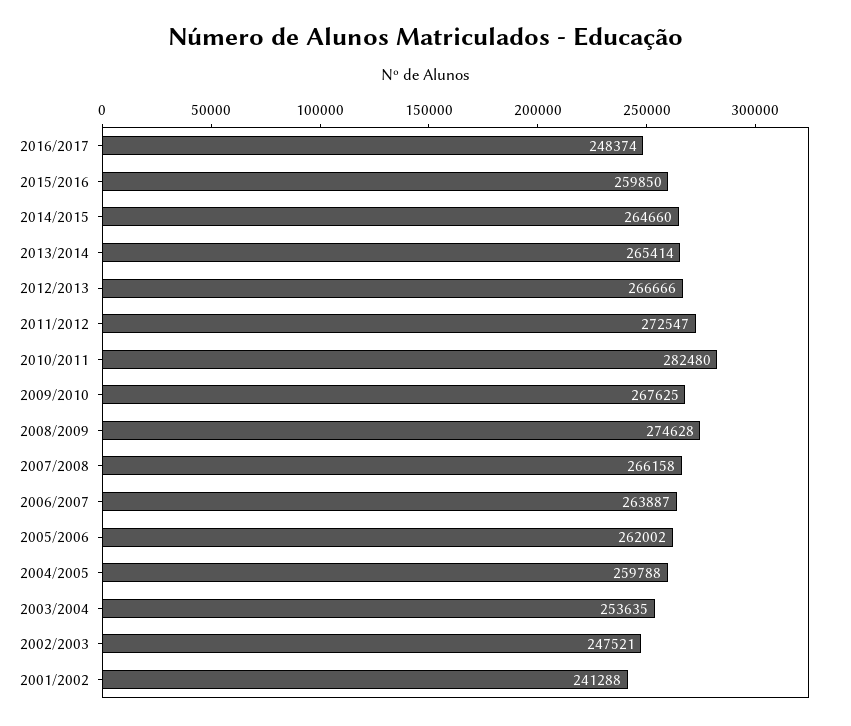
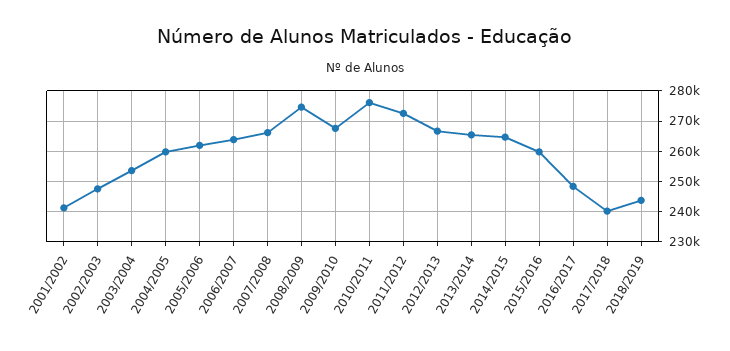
2010/2011: 282480 -> 276000
2017/2018: none -> 240000
2018/2019: none -> 244000

